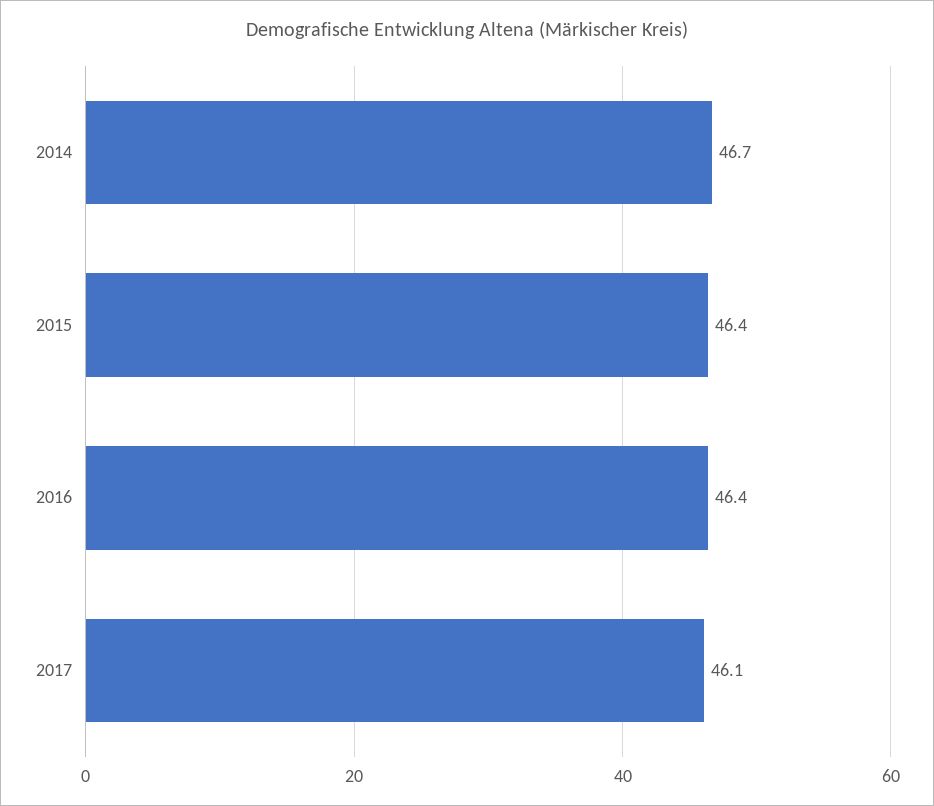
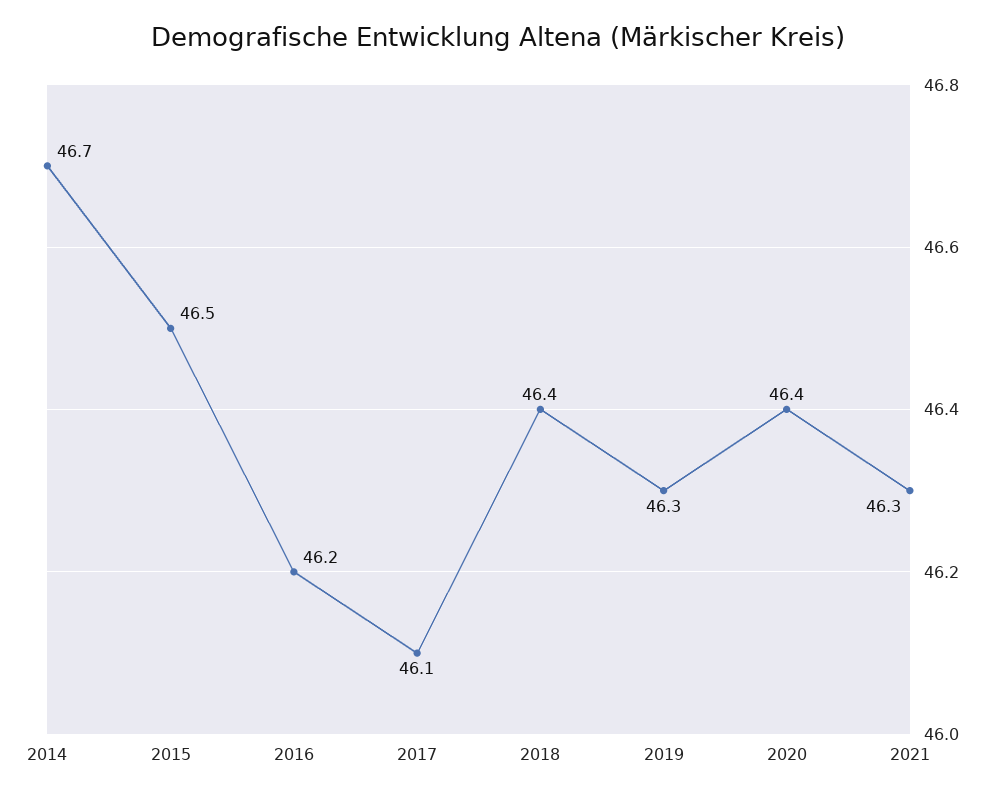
2015: 46.4 -> 46.5
2016: 46.4 -> 46.2
2018: none -> 46.4
2019: none -> 46.3
2020: none -> 46.4
2021: none -> 46.3

